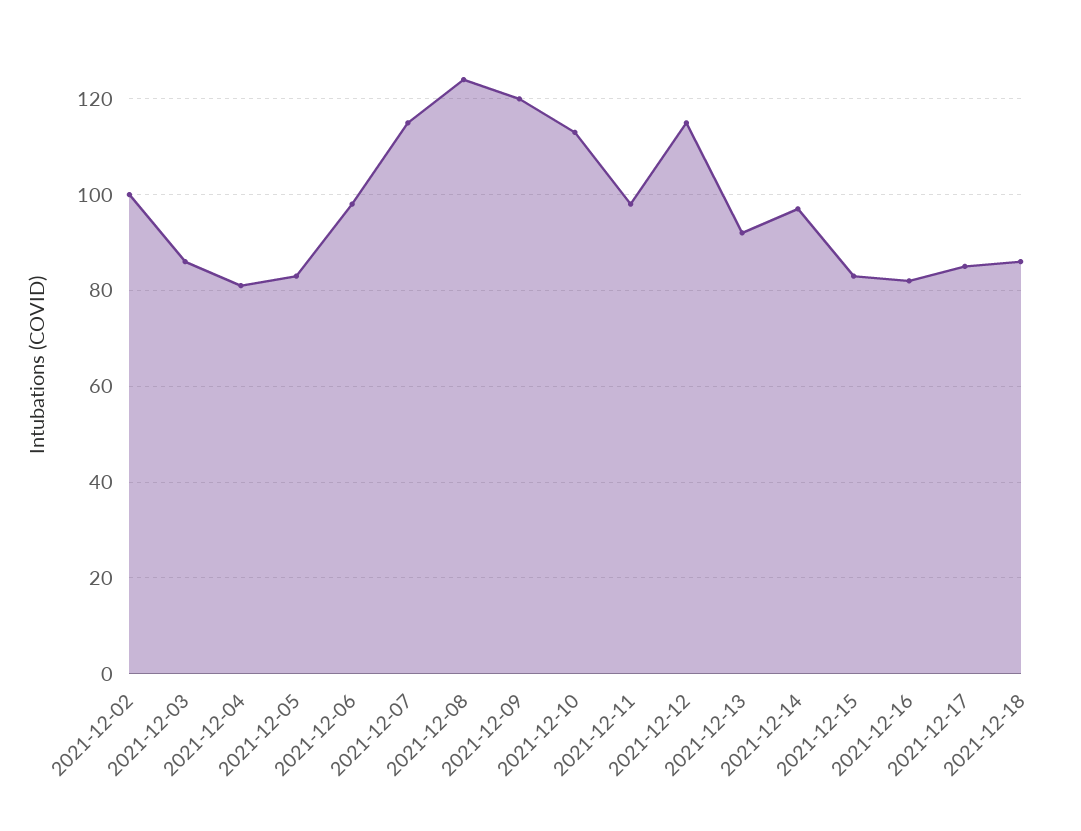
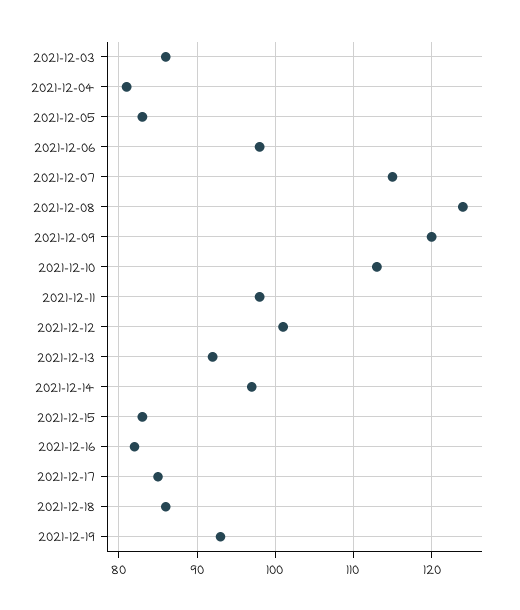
2021-12-02: 100 -> none
2021-12-12: 115 -> 101
2021-12-19: none -> 93

